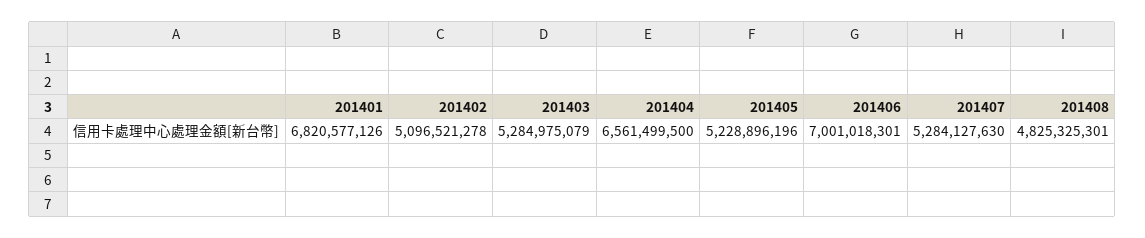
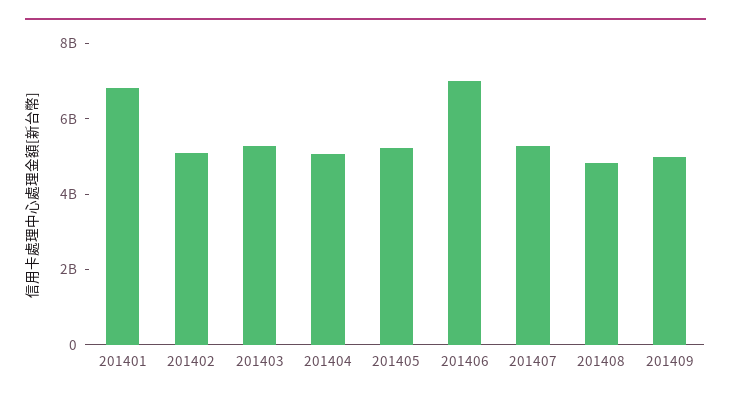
201404: 6561499500 -> 5000000000
201409: none -> 5000000000

